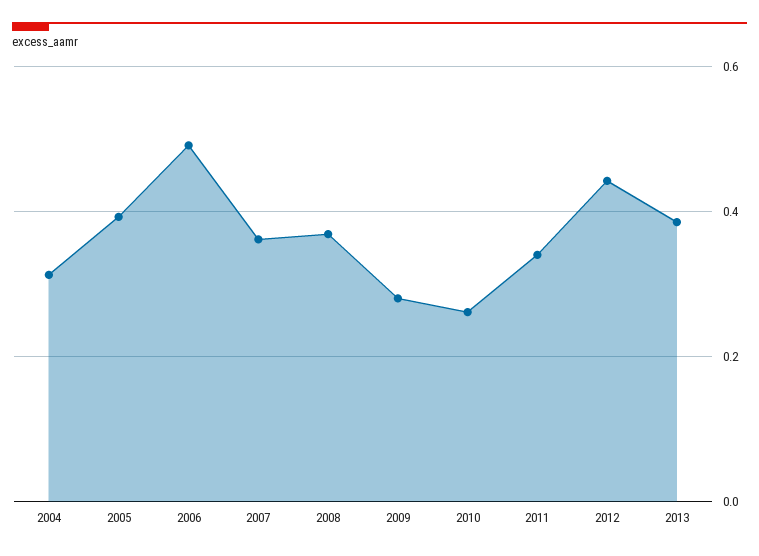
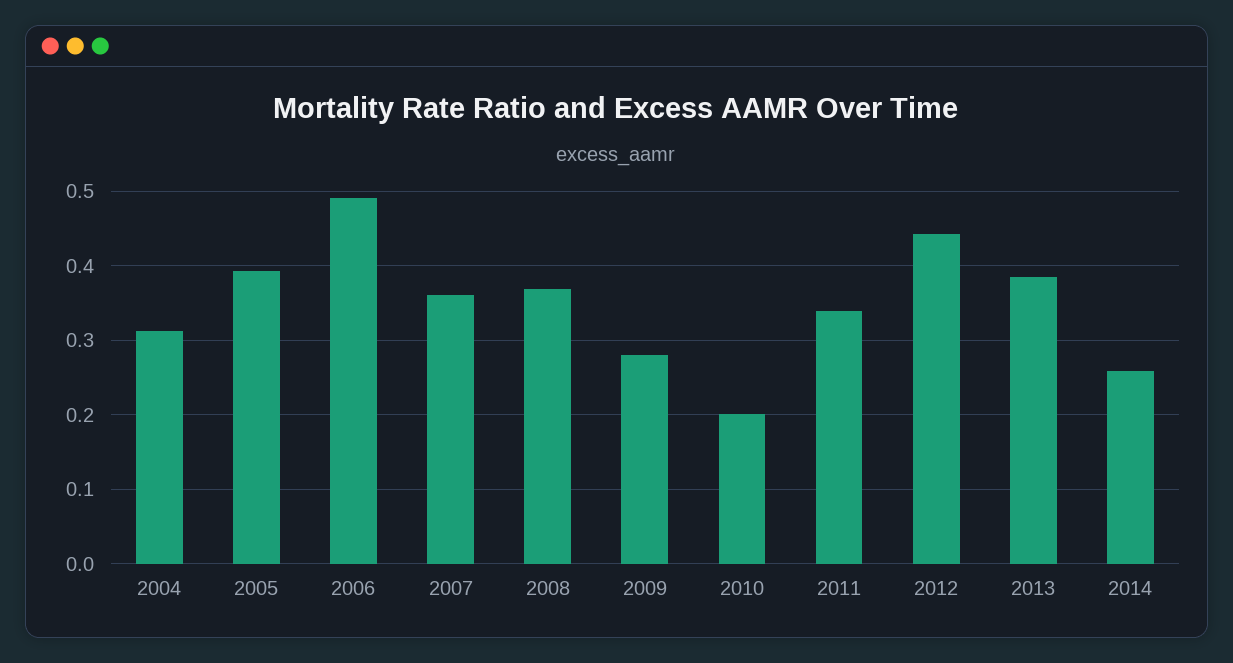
2010: 0.26 -> 0.2
2014: none -> 0.26

